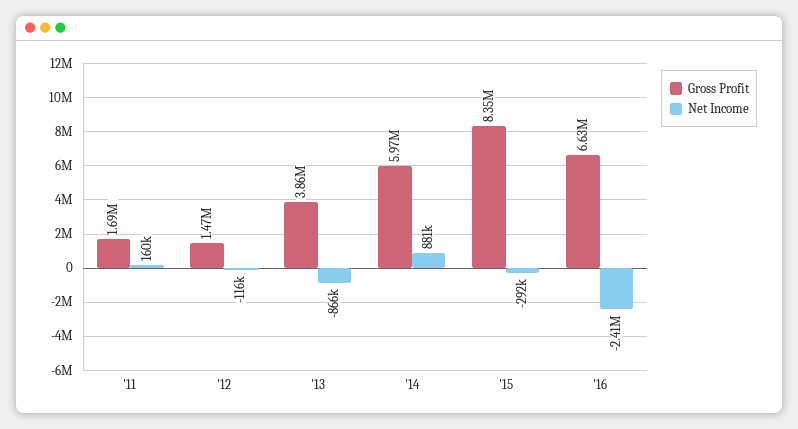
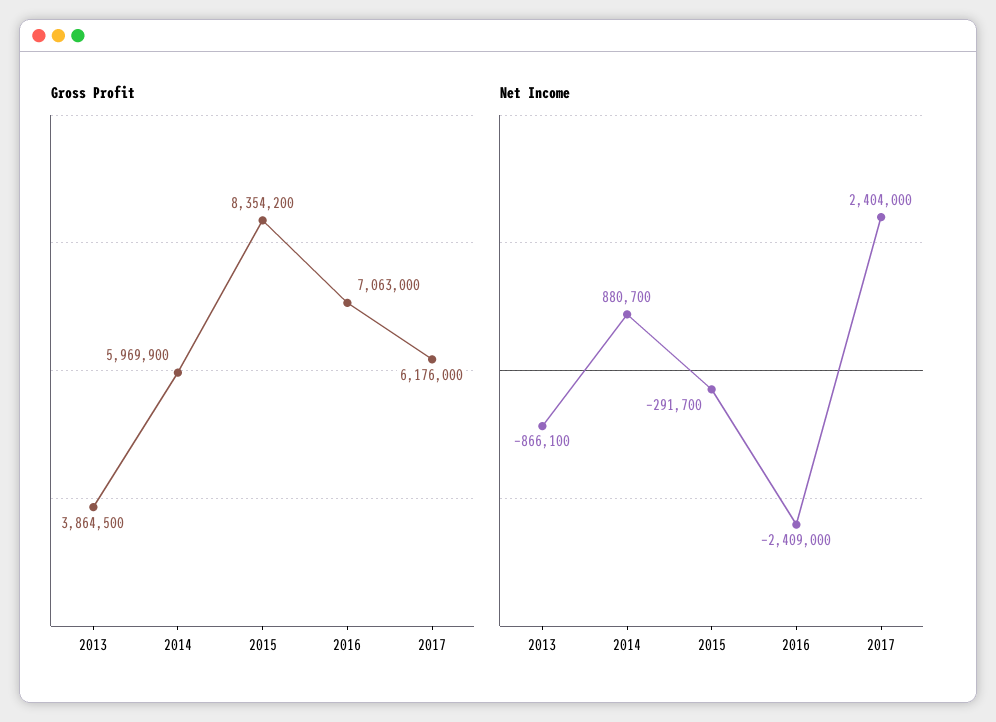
Gross Profit, '11: 1690000 -> none
Net Income, '11: 160000 -> none
Gross Profit, '12: 1470000 -> none
Net Income, '12: -116000 -> none
Gross Profit, '16: 6630000 -> 7063000
Gross Profit, 2017: none -> 6176000
Net Income, 2017: none -> 2404000

